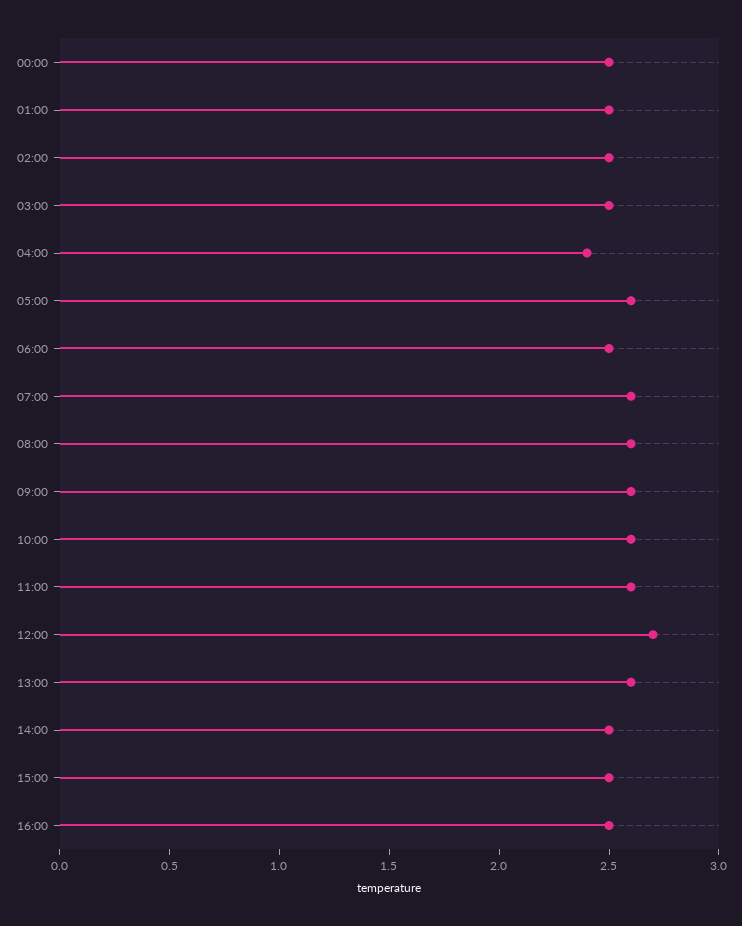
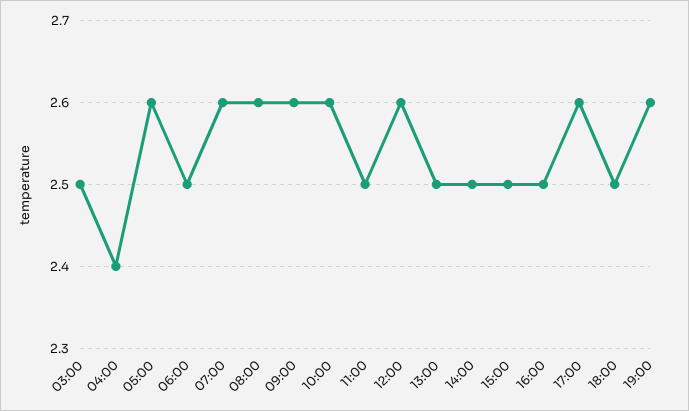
00:00: 2.5 -> none
01:00: 2.5 -> none
02:00: 2.5 -> none
11:00: 2.6 -> 2.5
12:00: 2.7 -> 2.6
13:00: 2.6 -> 2.5
17:00: none -> 2.6
18:00: none -> 2.5
19:00: none -> 2.6

